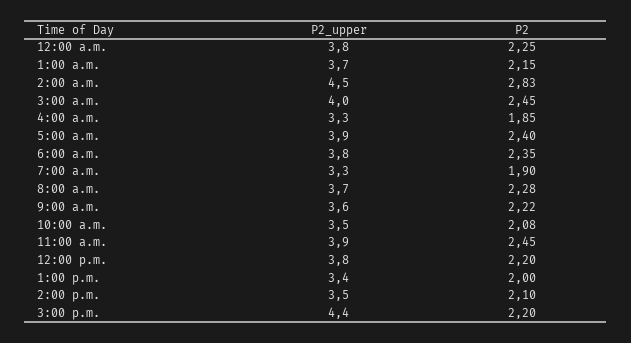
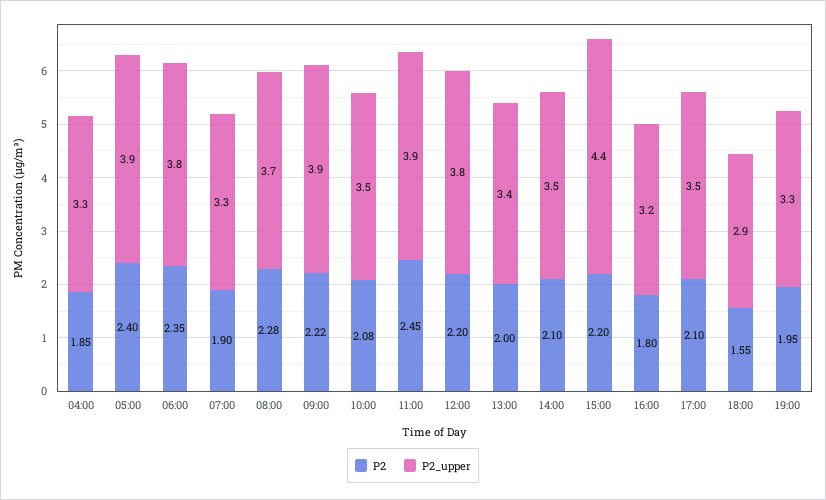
P2_upper, 12:00 a.m.: 3.8 -> none
P2, 12:00 a.m.: 2.25 -> none
P2_upper, 1:00 a.m.: 3.7 -> none
P2, 1:00 a.m.: 2.15 -> none
P2_upper, 2:00 a.m.: 4.5 -> none
P2, 2:00 a.m.: 2.83 -> none
P2_upper, 3:00 a.m.: 4 -> none
P2, 3:00 a.m.: 2.45 -> none
P2_upper, 9:00 a.m.: 3.6 -> 3.9
P2, 16:00: none -> 1.8
P2_upper, 16:00: none -> 3.2
P2, 17:00: none -> 2.1
P2_upper, 17:00: none -> 3.5
P2, 18:00: none -> 1.55
P2_upper, 18:00: none -> 2.9
P2, 19:00: none -> 1.95
P2_upper, 19:00: none -> 3.3

